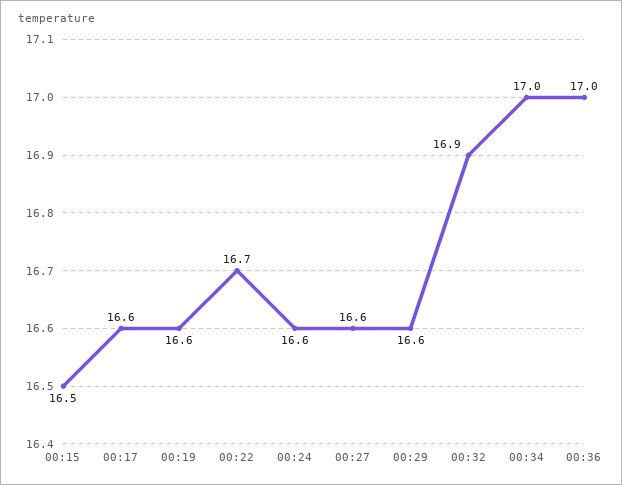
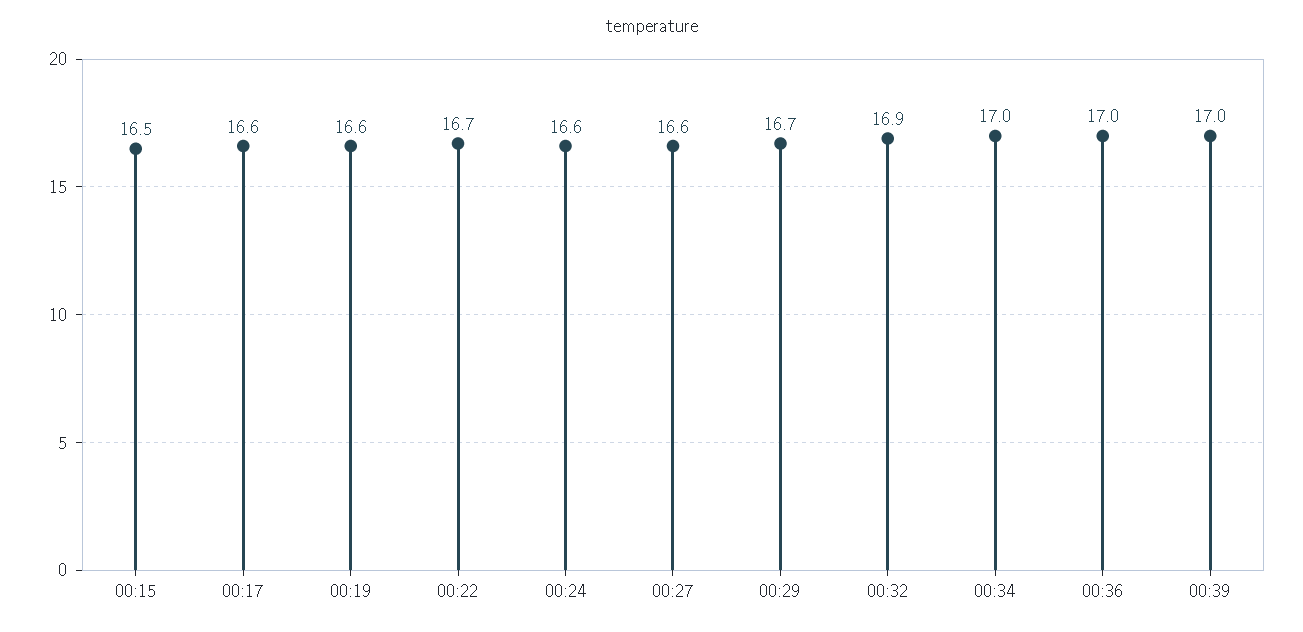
00:29: 16.6 -> 16.7
00:39: none -> 17

